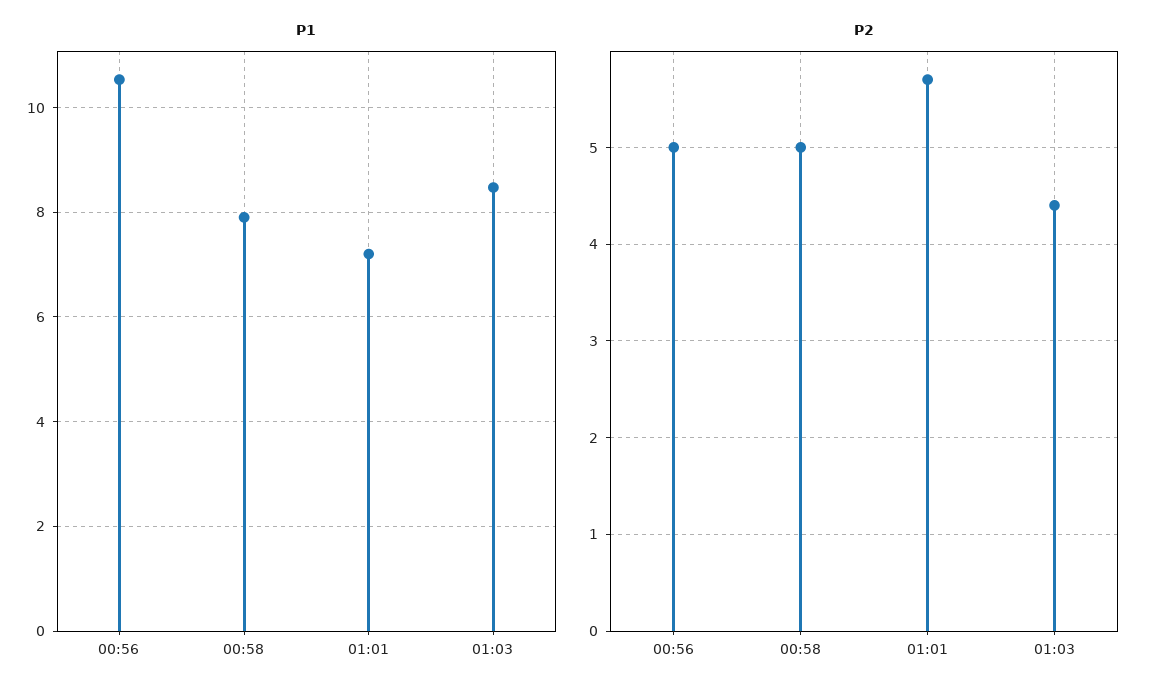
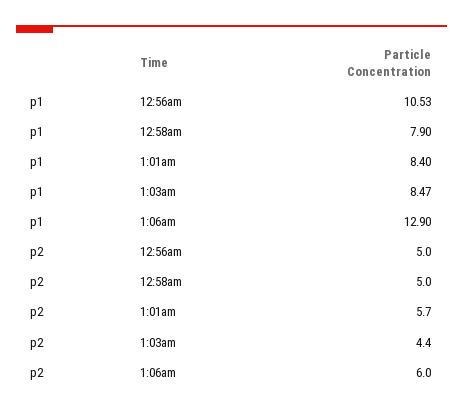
P1, 01:01: 7.2 -> 8.4
P1, 1:06am: none -> 12.9
P2, 1:06am: none -> 6

